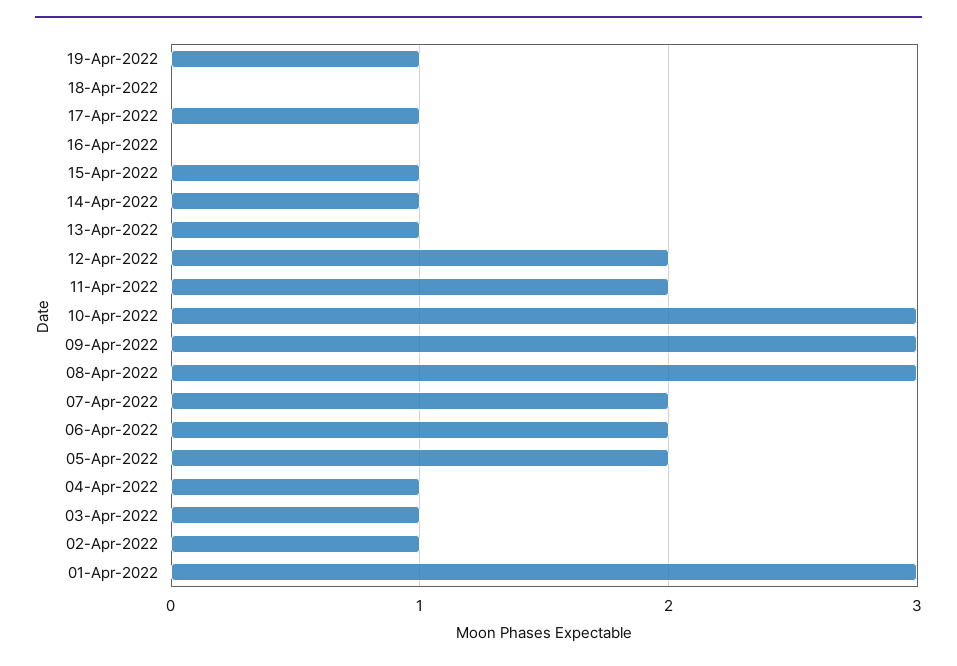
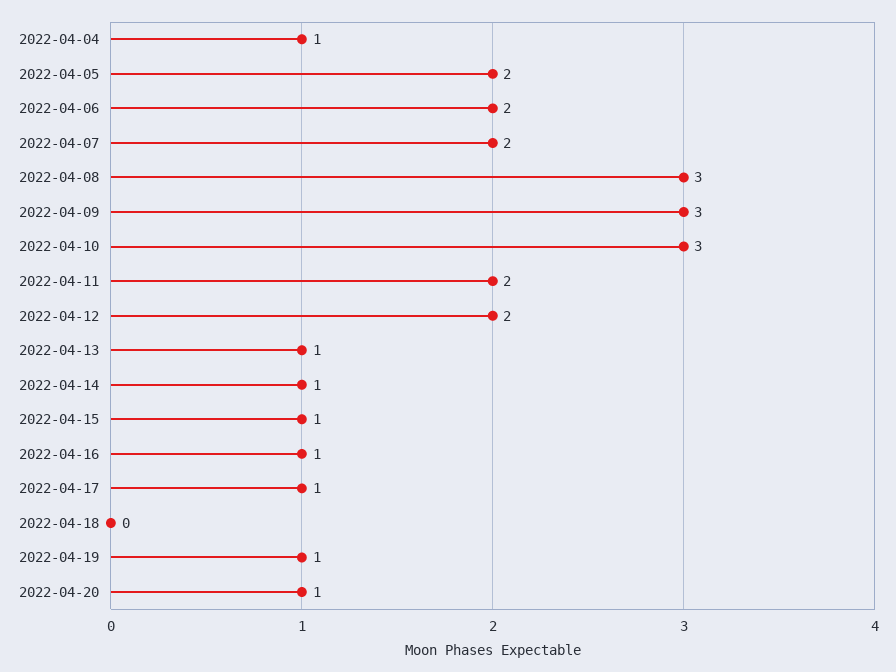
16-Apr-2022: 0 -> 1
03-Apr-2022: 1 -> none
02-Apr-2022: 1 -> none
01-Apr-2022: 3 -> none
2022-04-20: none -> 1

